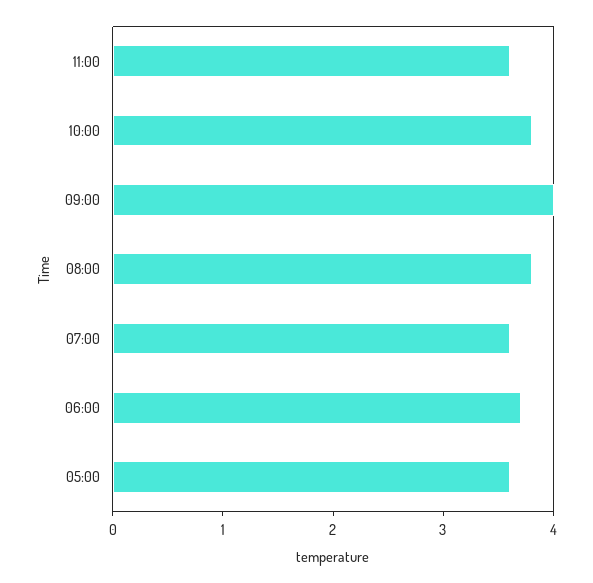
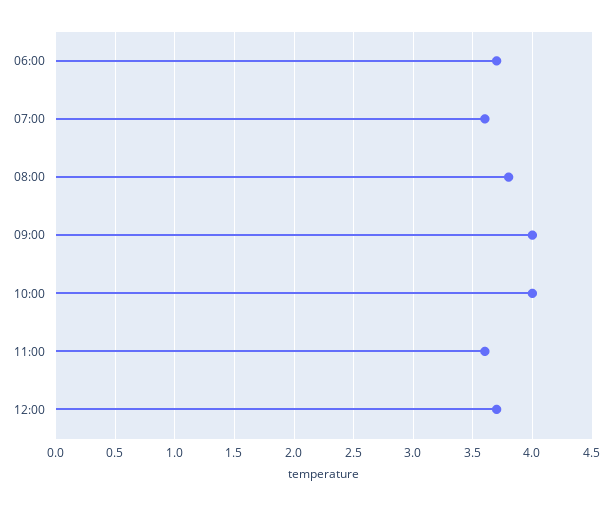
10:00: 3.8 -> 4
05:00: 3.6 -> none
12:00: none -> 3.7

